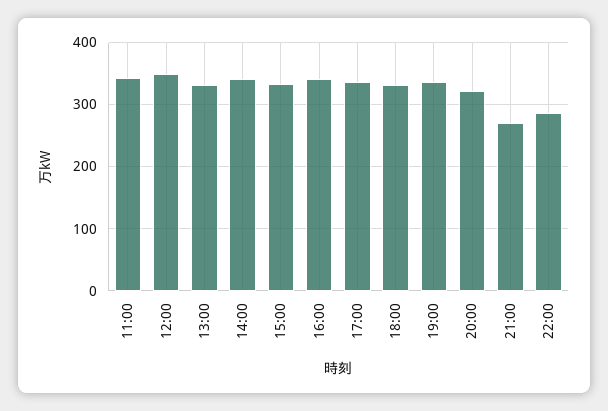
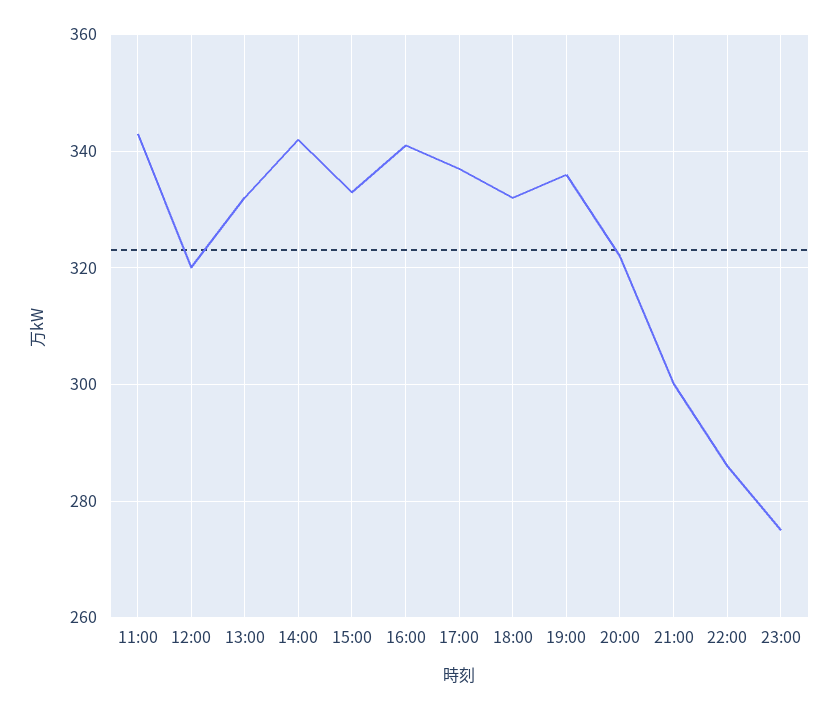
12:00: 350 -> 320
21:00: 270 -> 300
23:00: none -> 275

